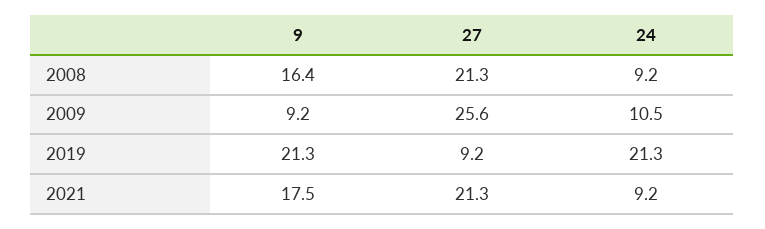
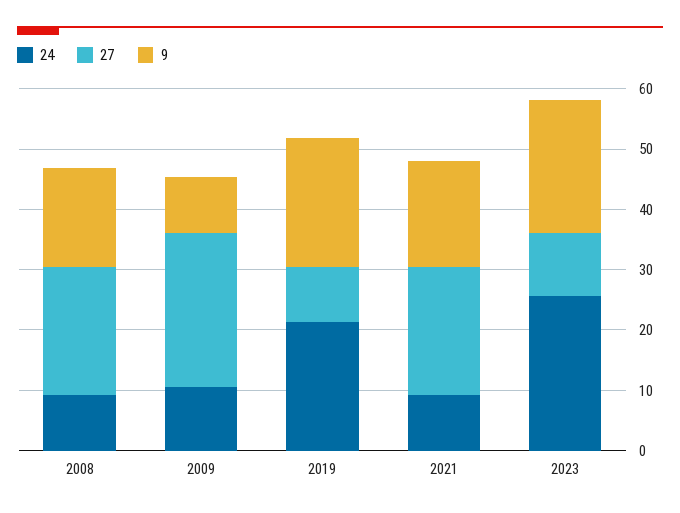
24, 2023: none -> 26
27, 2023: none -> 10
9, 2023: none -> 22

